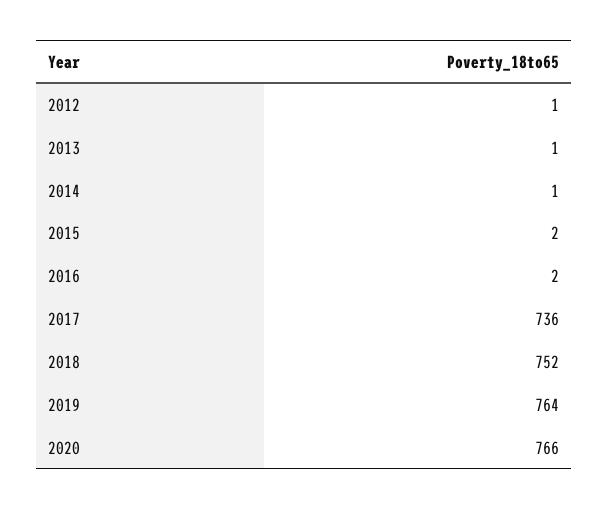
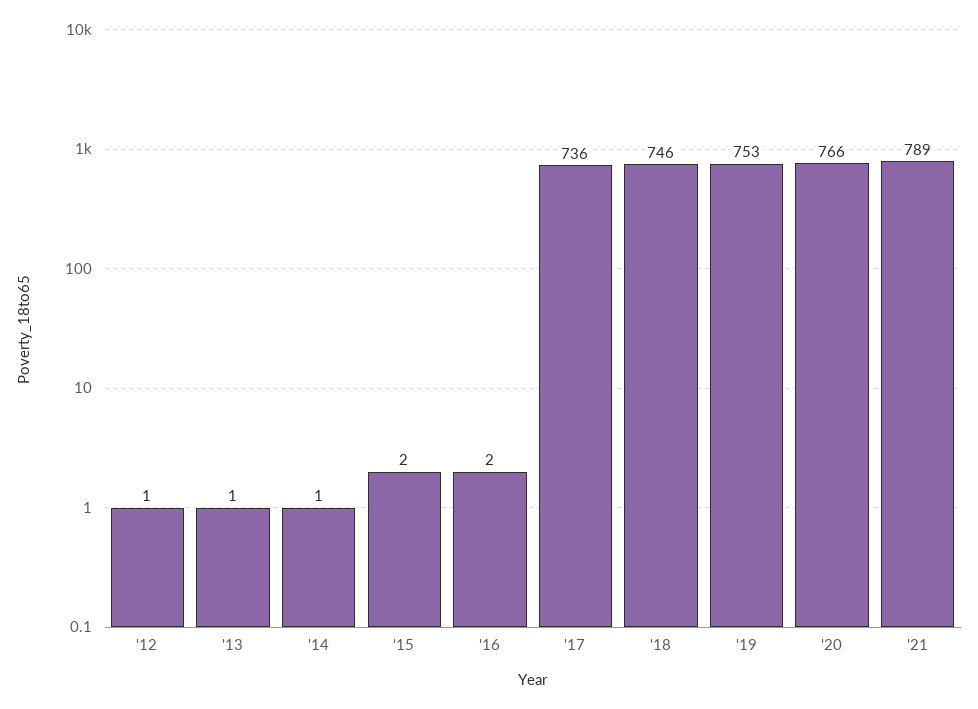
2018: 752 -> 746
2019: 764 -> 753
'21: none -> 789

